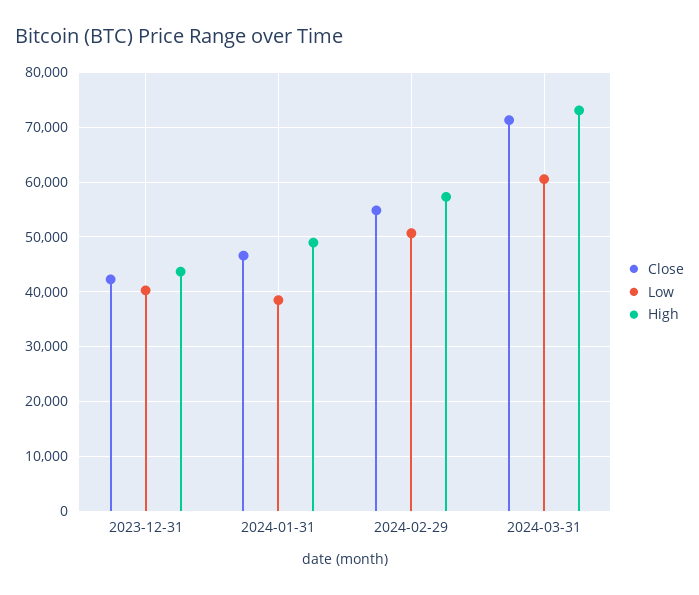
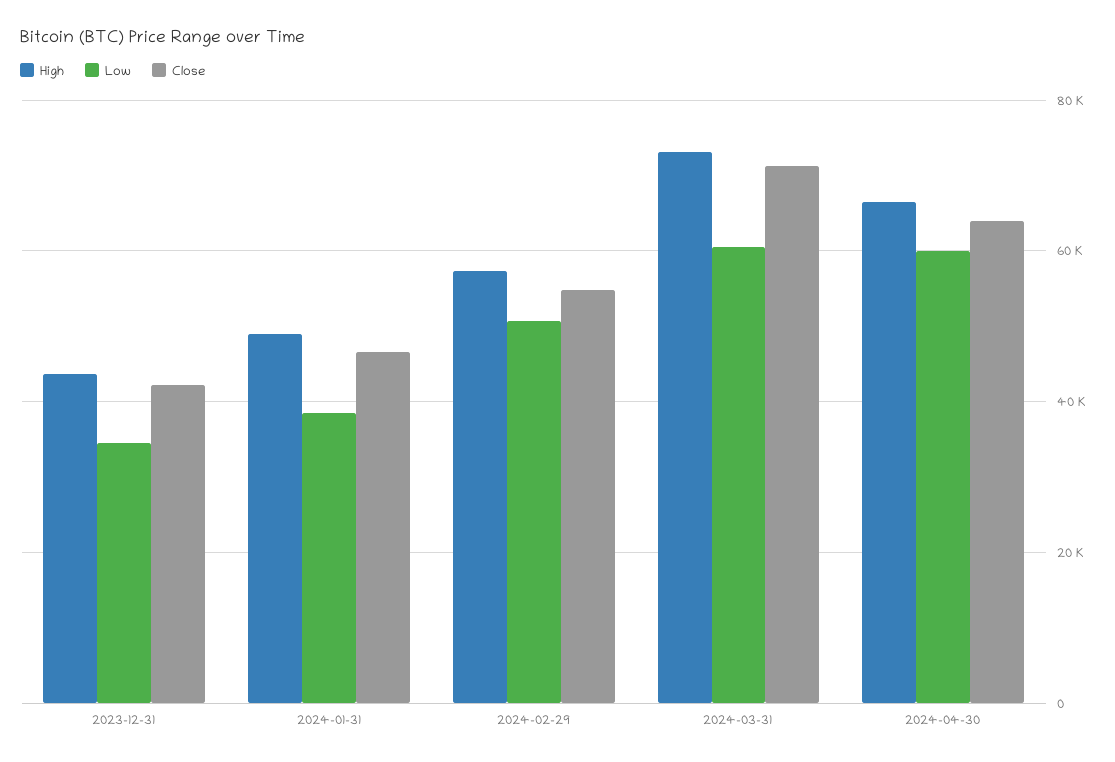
Low, 2023-12-31: 40000 -> 34000
High, 2024-04-30: none -> 66000
Low, 2024-04-30: none -> 60000
Close, 2024-04-30: none -> 64000

